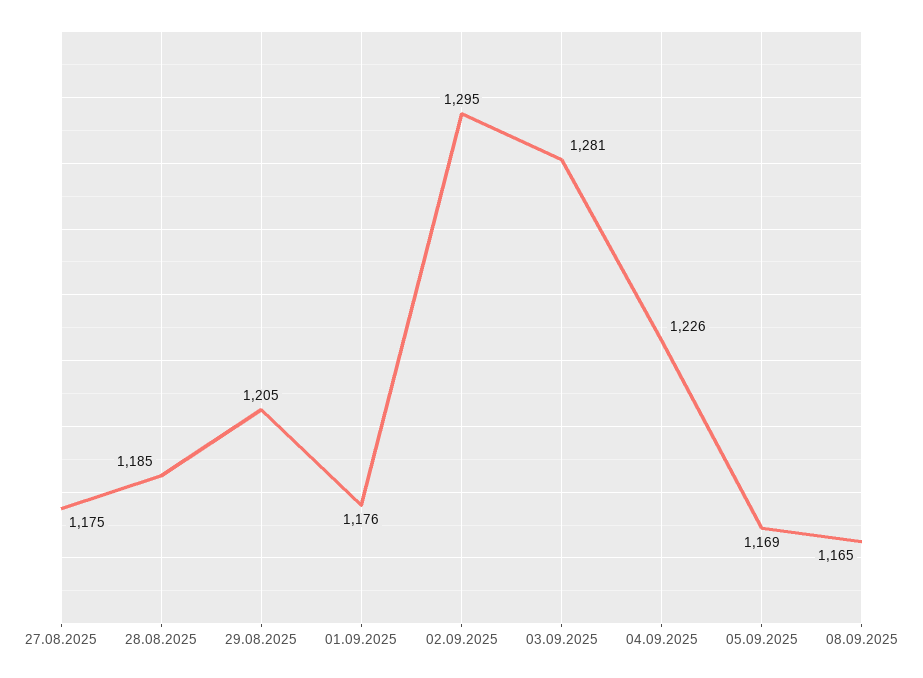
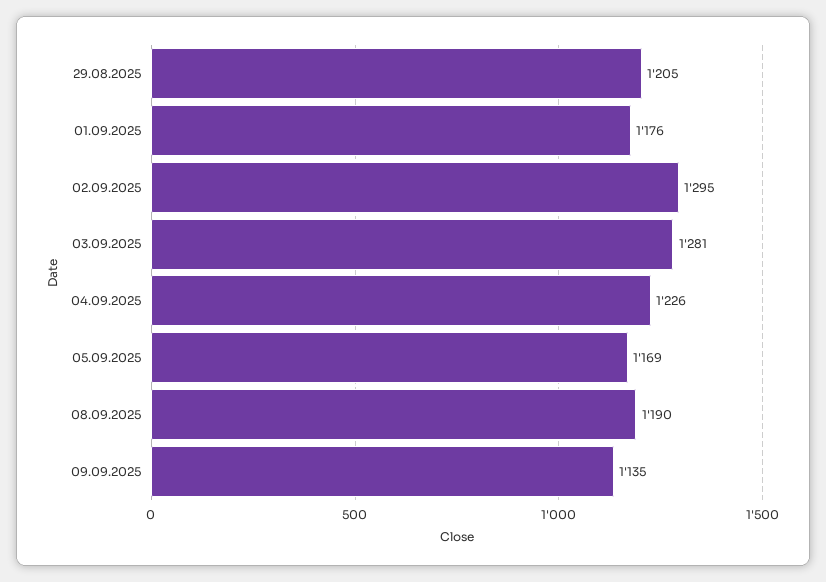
27.08.2025: 1175 -> none
28.08.2025: 1185 -> none
08.09.2025: 1165 -> 1190
09.09.2025: none -> 1135

